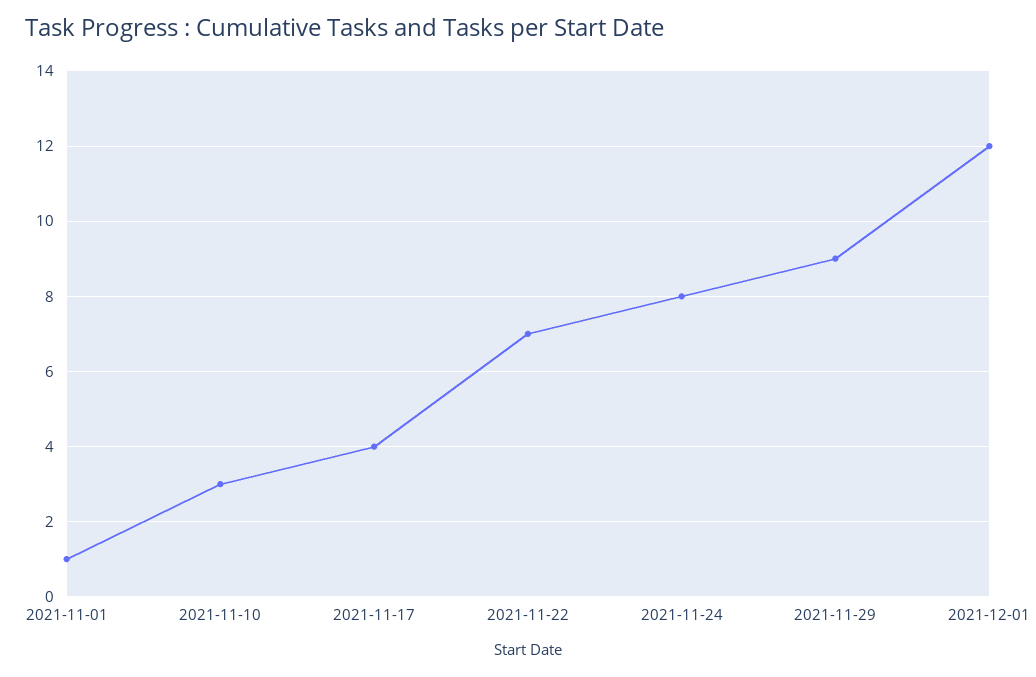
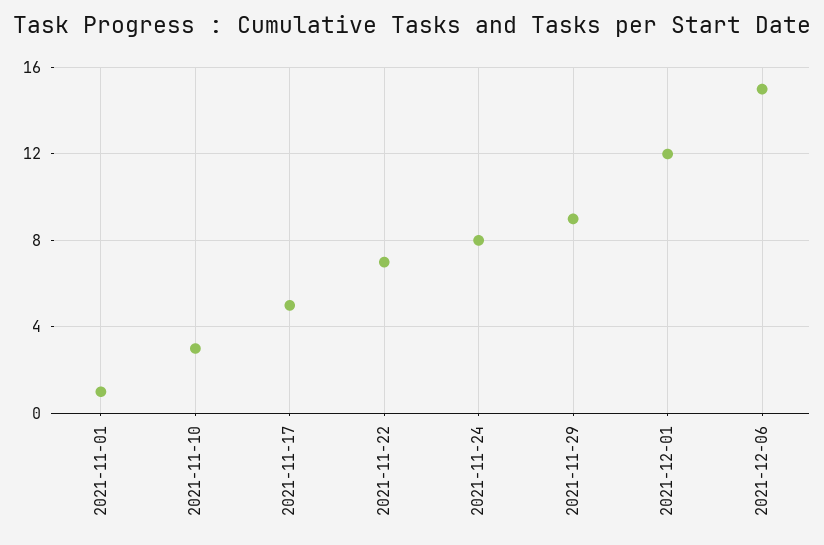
2021-11-17: 4 -> 5
2021-12-06: none -> 15

